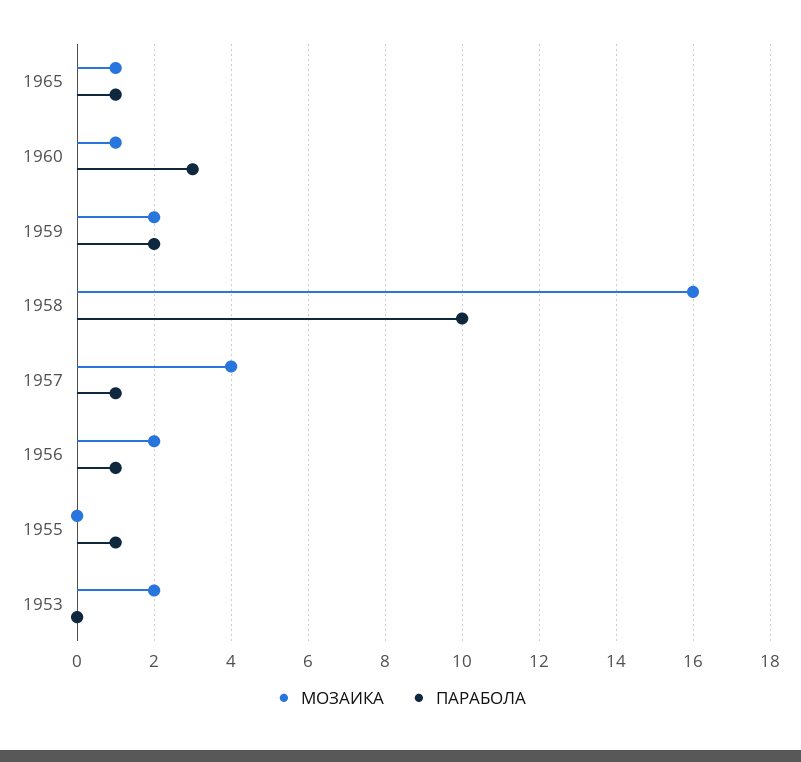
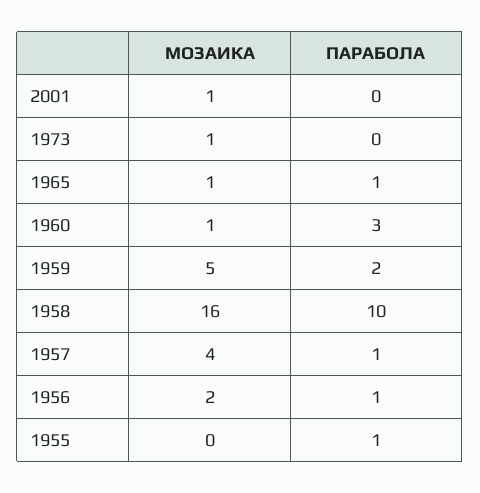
МОЗАИКА, 1959: 2 -> 5
МОЗАИКА, 1953: 2 -> none
ПАРАБОЛА, 1953: 0 -> none
МОЗАИКА, 2001: none -> 1
ПАРАБОЛА, 2001: none -> 0
МОЗАИКА, 1973: none -> 1
ПАРАБОЛА, 1973: none -> 0

